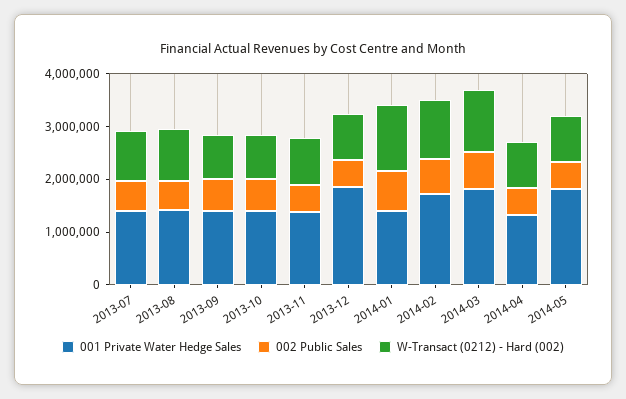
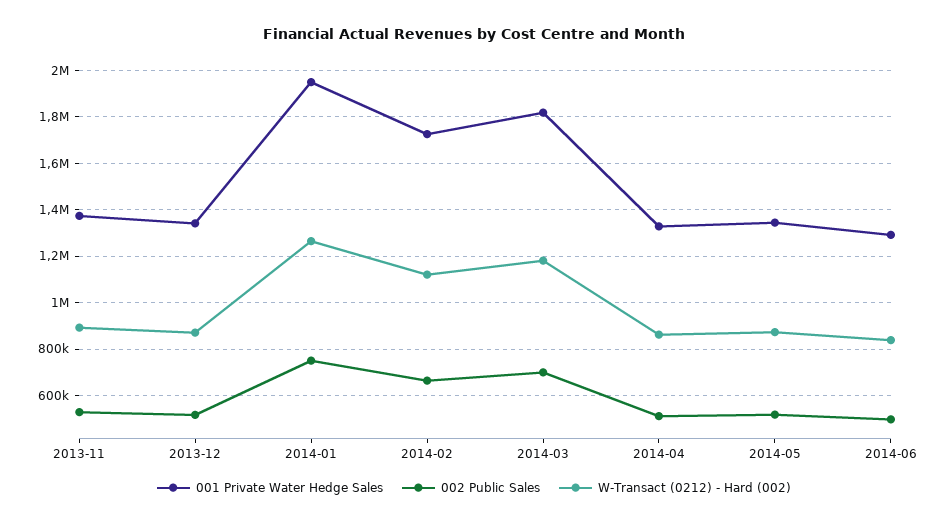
001 Private Water Hedge Sales, 2013-07: 1400000 -> none
002 Public Sales, 2013-07: 600000 -> none
W-Transact (0212) - Hard (002), 2013-07: 1000000 -> none
001 Private Water Hedge Sales, 2013-08: 1400000 -> none
002 Public Sales, 2013-08: 600000 -> none
W-Transact (0212) - Hard (002), 2013-08: 1000000 -> none
001 Private Water Hedge Sales, 2013-09: 1400000 -> none
002 Public Sales, 2013-09: 600000 -> none
W-Transact (0212) - Hard (002), 2013-09: 800000 -> none
001 Private Water Hedge Sales, 2013-10: 1400000 -> none
002 Public Sales, 2013-10: 600000 -> none
W-Transact (0212) - Hard (002), 2013-10: 800000 -> none
001 Private Water Hedge Sales, 2013-12: 1800000 -> 1350000
001 Private Water Hedge Sales, 2014-01: 1400000 -> 1950000
001 Private Water Hedge Sales, 2014-05: 1800000 -> 1350000
001 Private Water Hedge Sales, 2014-06: none -> 1300000
002 Public Sales, 2014-06: none -> 500000
W-Transact (0212) - Hard (002), 2014-06: none -> 850000

